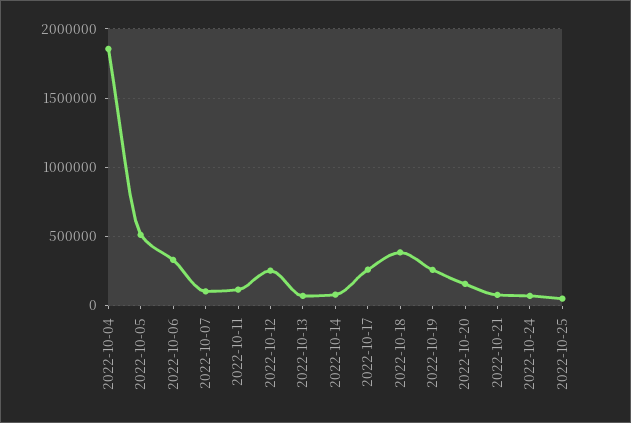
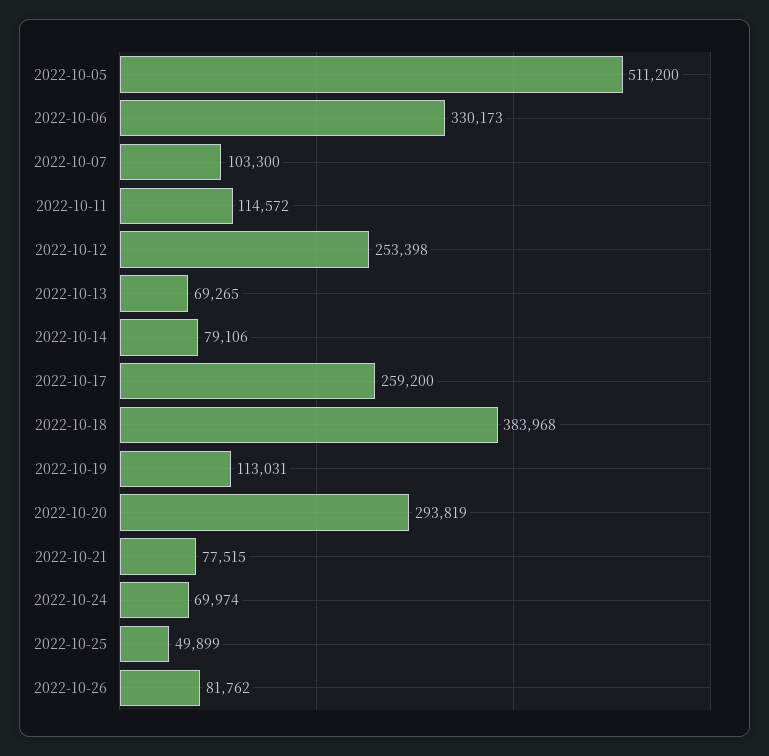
2022-10-04: 1850000 -> none
2022-10-19: 250000 -> 113031
2022-10-20: 150000 -> 293819
2022-10-26: none -> 81762

